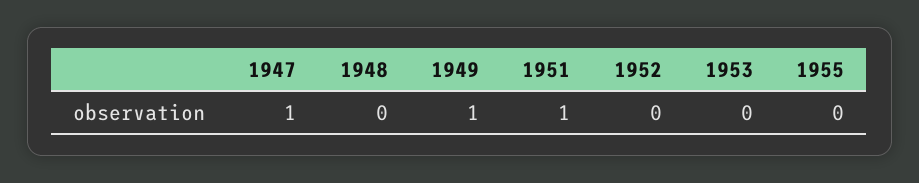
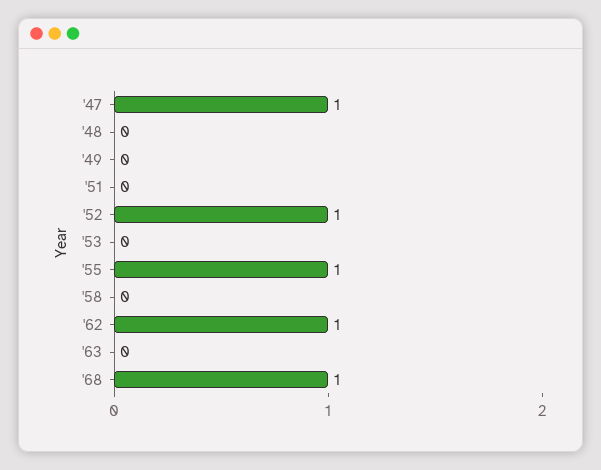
1949: 1 -> 0
1951: 1 -> 0
1952: 0 -> 1
1955: 0 -> 1
'58: none -> 0
'62: none -> 1
'63: none -> 0
'68: none -> 1

